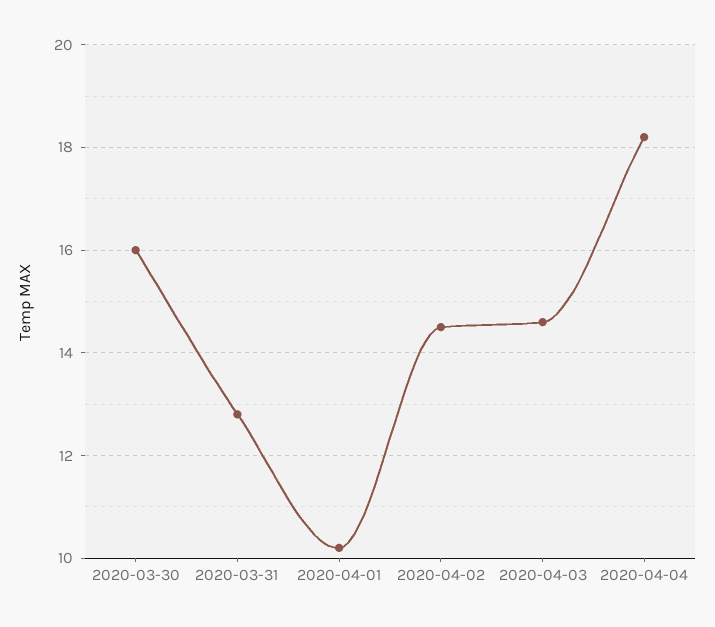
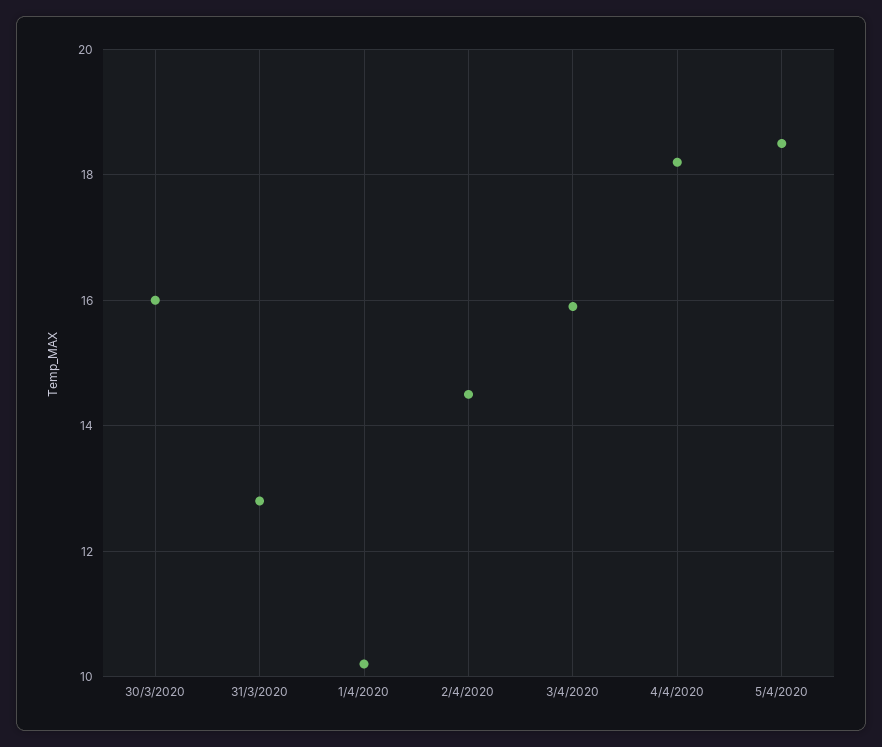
2020-04-03: 14.5 -> 16
5/4/2020: none -> 18.5

